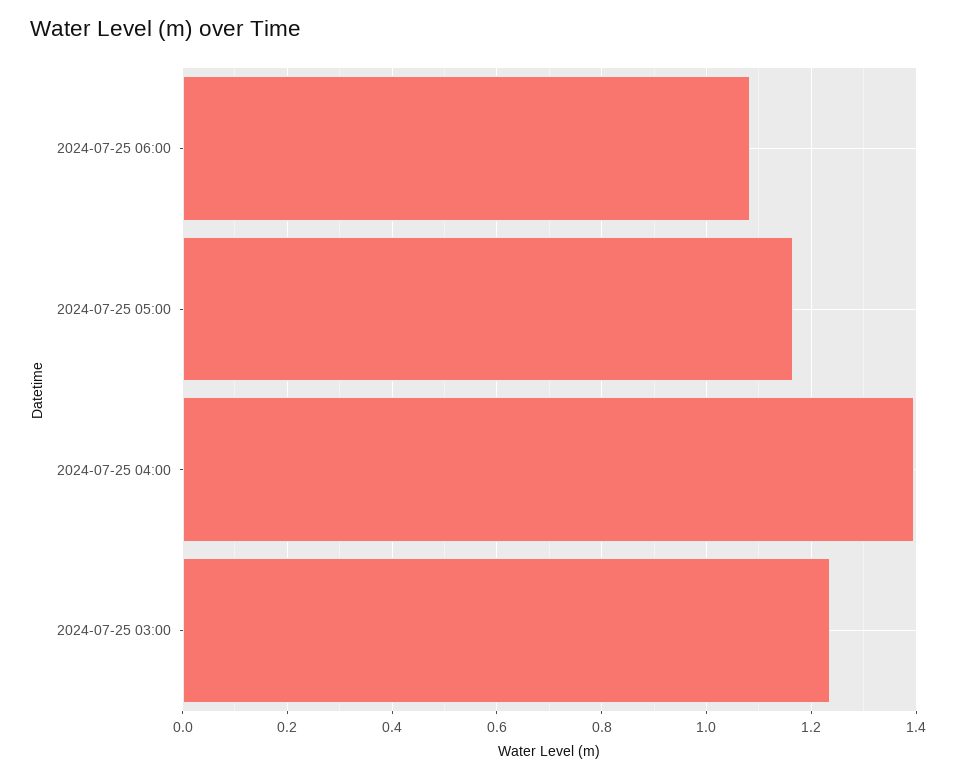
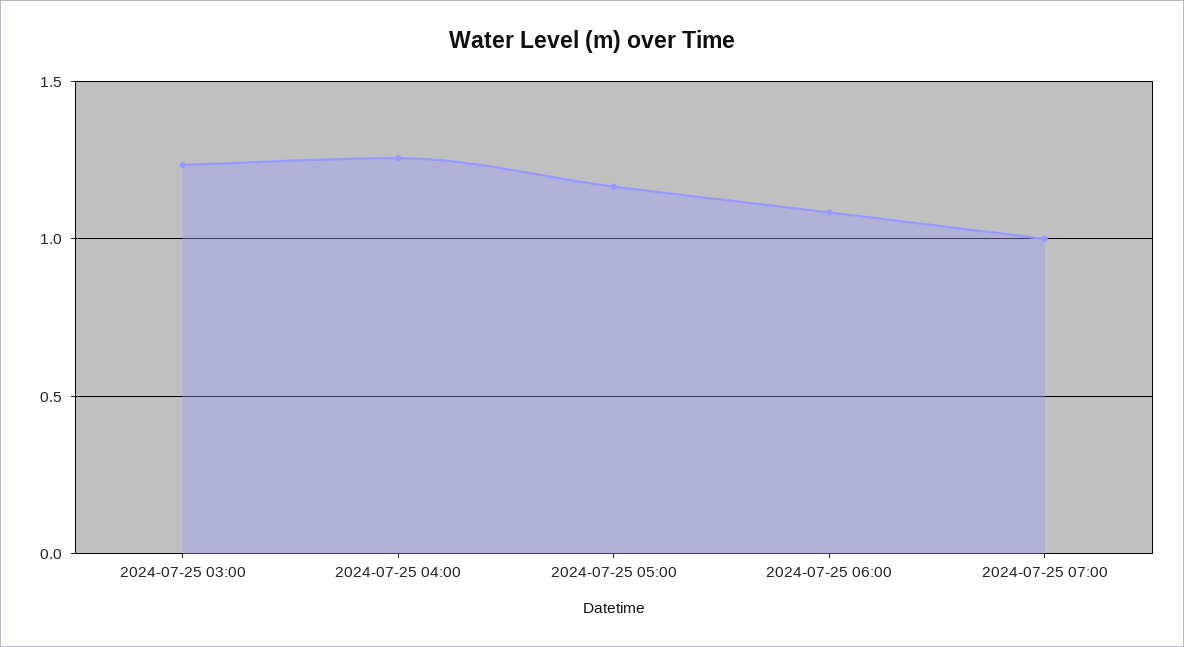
2024-07-25 04:00: 1.4 -> 1.25
2024-07-25 07:00: none -> 1

